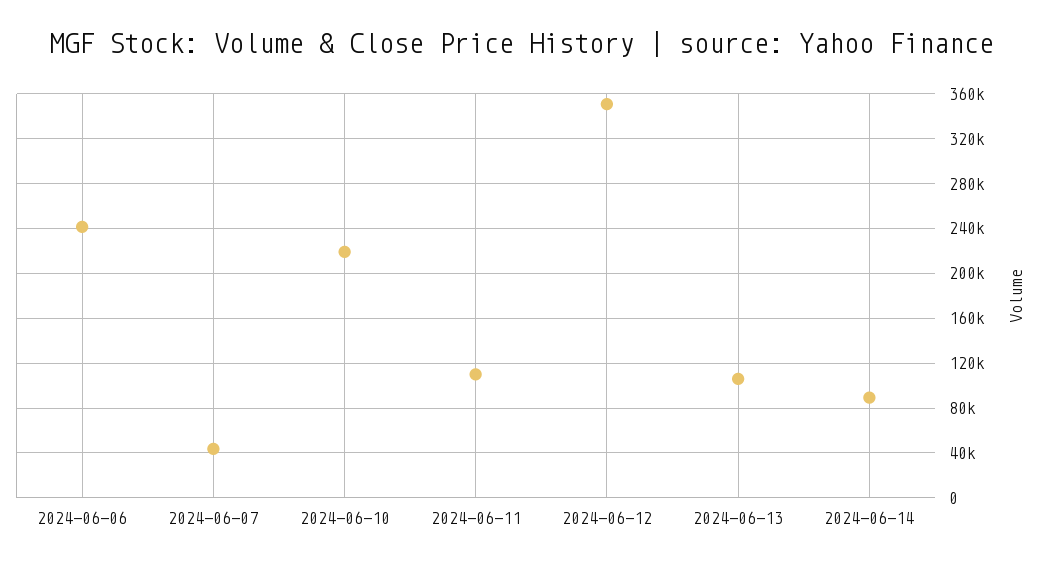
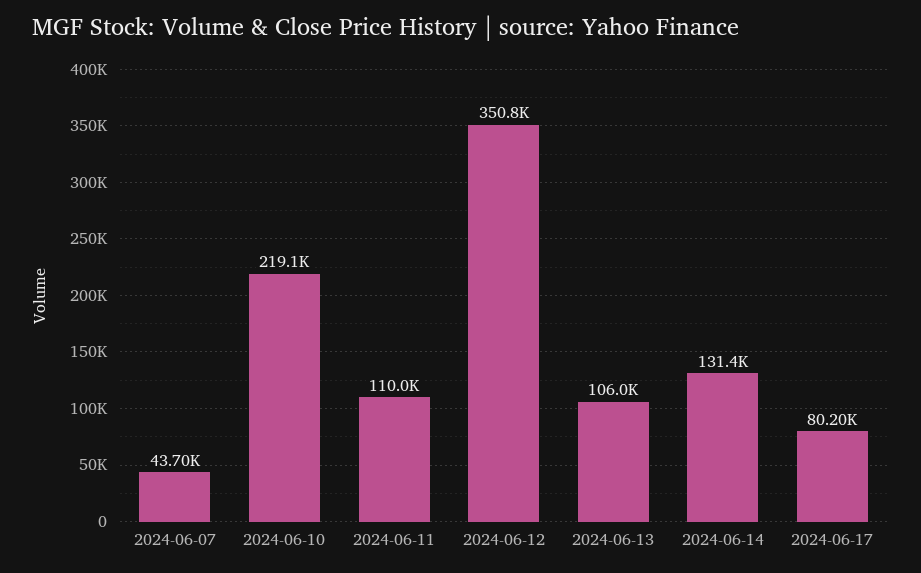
2024-06-06: 240000 -> none
2024-06-14: 90000 -> 131400
2024-06-17: none -> 80200

